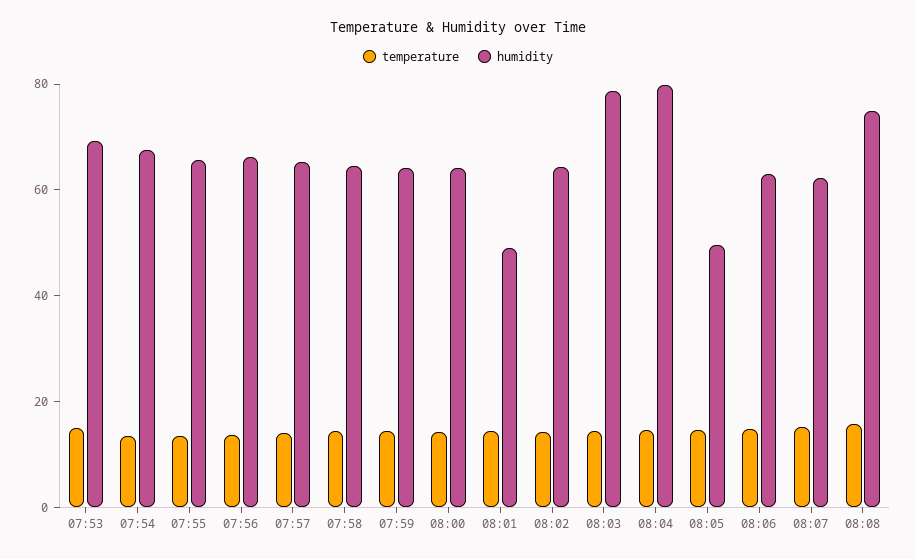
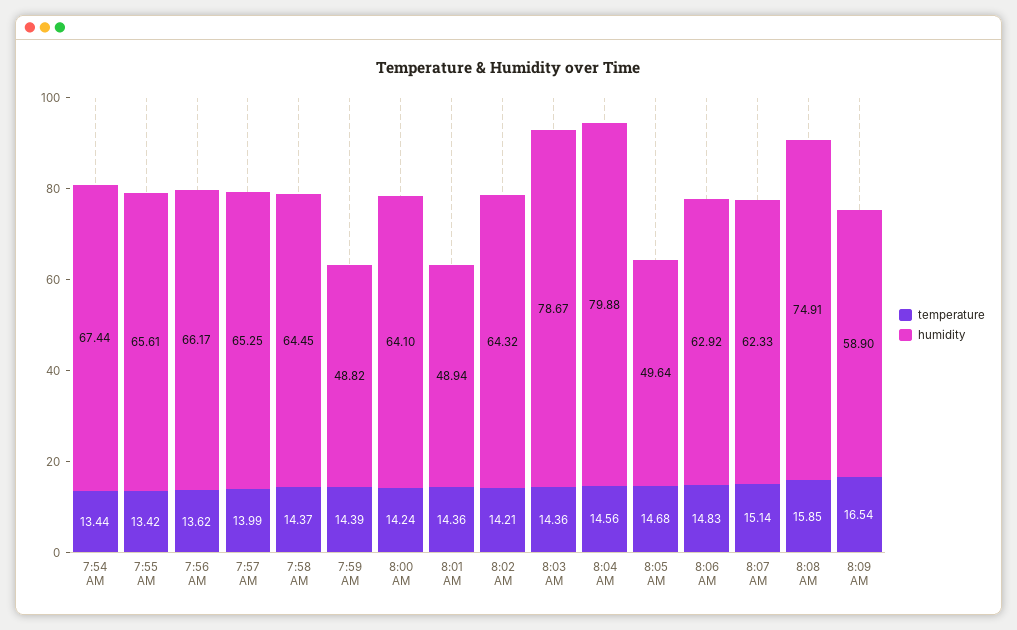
temperature, 07:53: 15 -> none
humidity, 07:53: 70 -> none
humidity, 07:59: 65 -> 48.82
temperature, 8:09 AM: none -> 16.54
humidity, 8:09 AM: none -> 58.9

